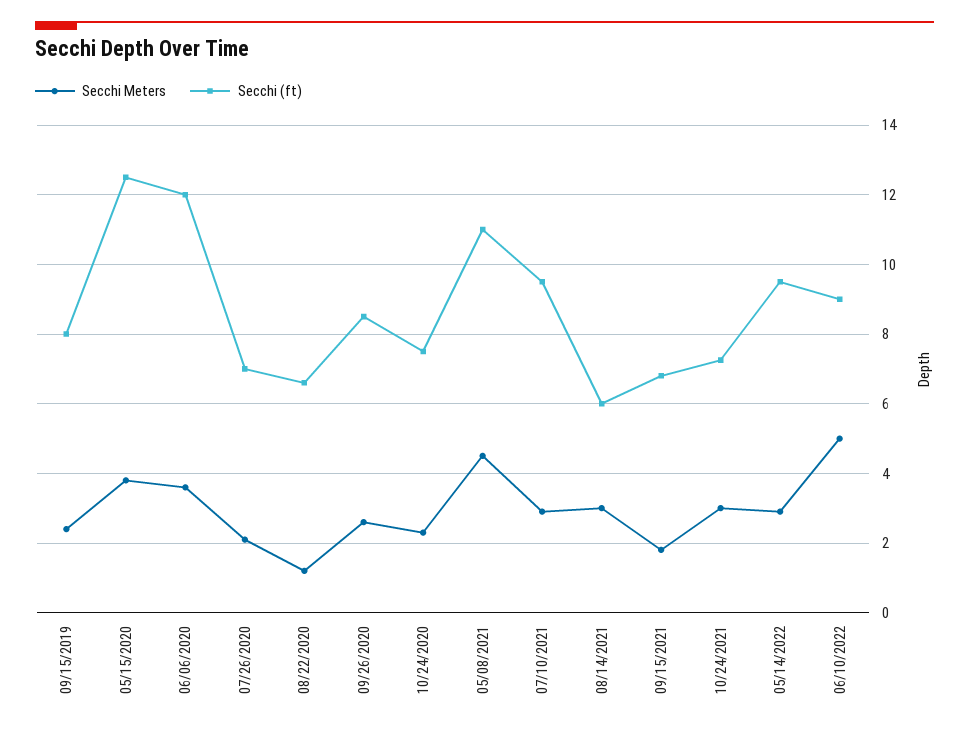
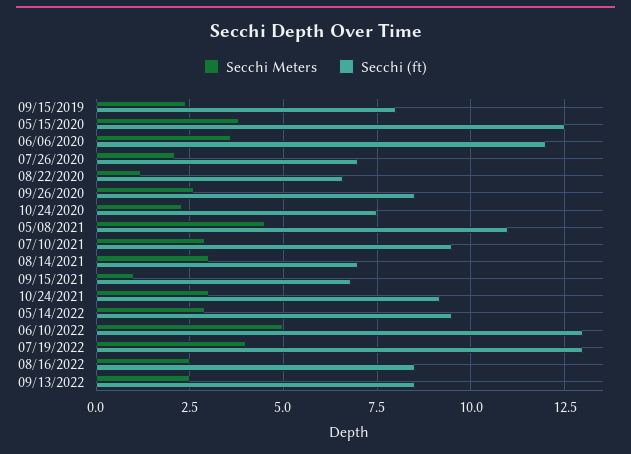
Secchi (ft), 08/14/2021: 6 -> 7
Secchi Meters, 09/15/2021: 1.8 -> 1
Secchi (ft), 10/24/2021: 7.2 -> 9.25
Secchi (ft), 06/10/2022: 9 -> 13
Secchi Meters, 07/19/2022: none -> 4
Secchi (ft), 07/19/2022: none -> 13
Secchi Meters, 08/16/2022: none -> 2.5
Secchi (ft), 08/16/2022: none -> 8.5
Secchi Meters, 09/13/2022: none -> 2.5
Secchi (ft), 09/13/2022: none -> 8.5

